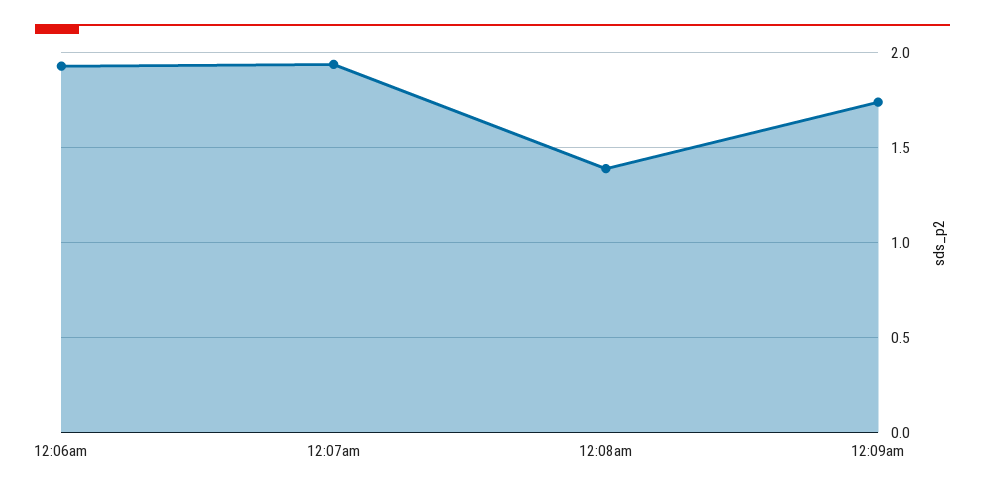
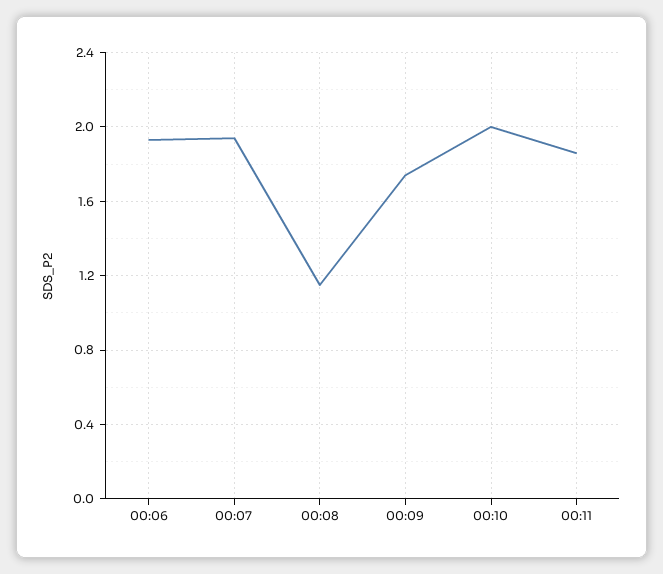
12:08am: 1.4 -> 1.15
00:10: none -> 2
00:11: none -> 1.85

